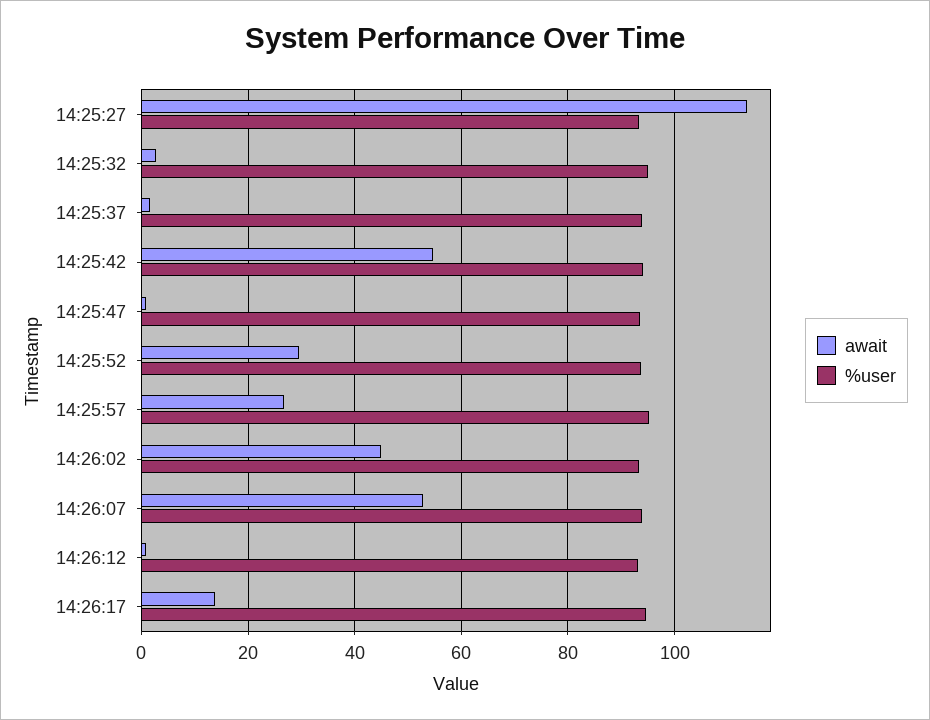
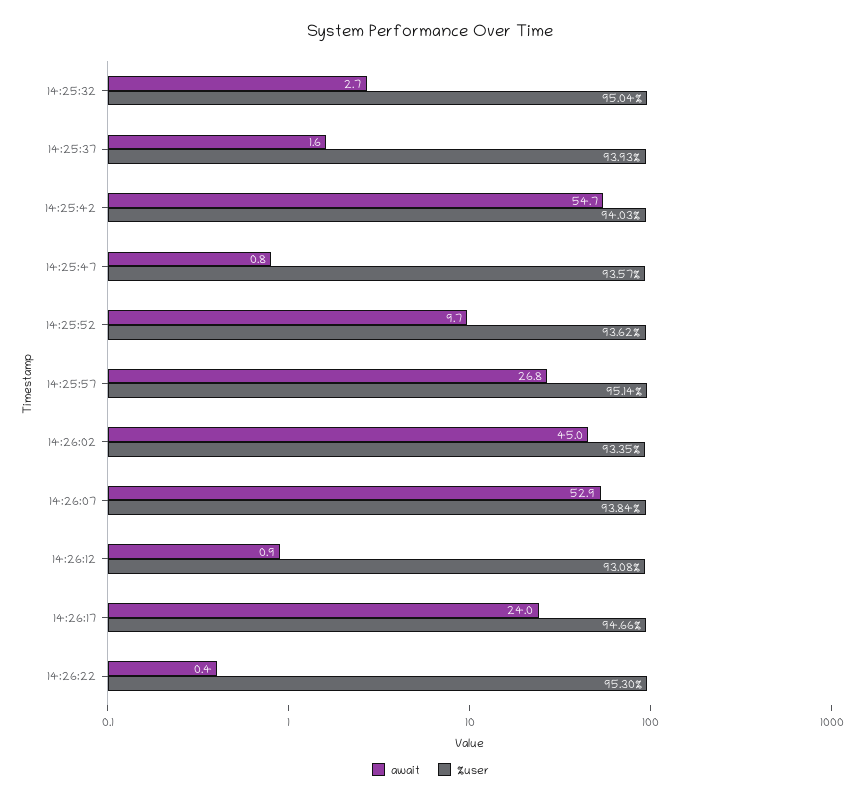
await, 14:25:27: 114 -> none
%user, 14:25:27: 94 -> none
await, 14:25:52: 30 -> 9.7
await, 14:26:17: 14 -> 24
await, 14:26:22: none -> 0.4
%user, 14:26:22: none -> 95.3

